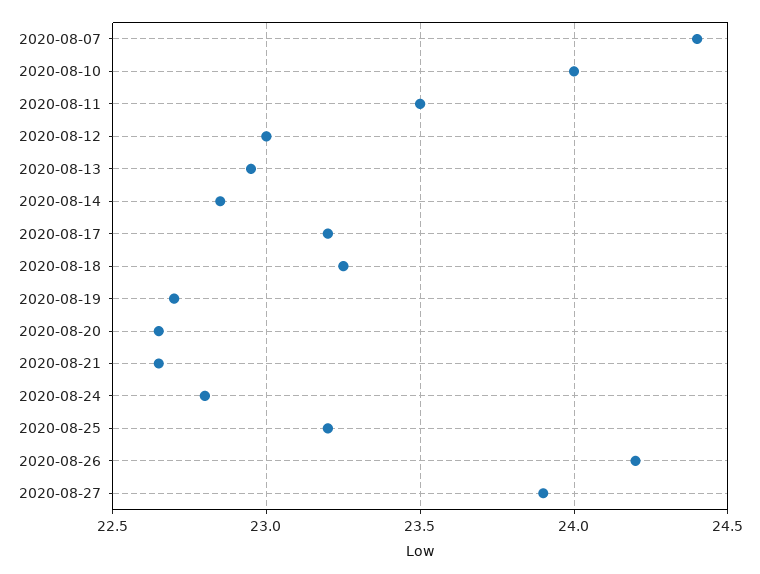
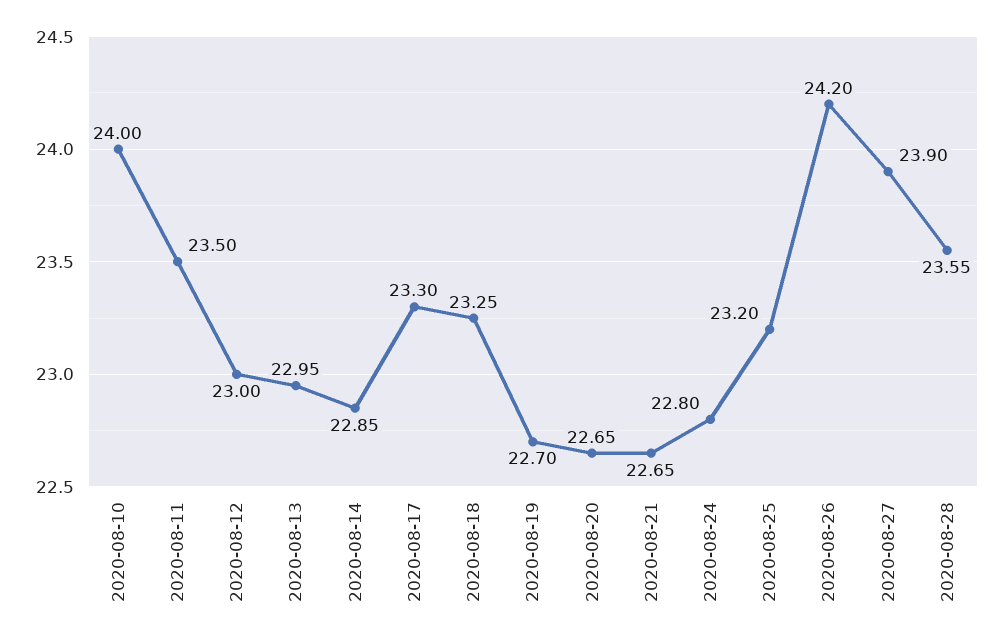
2020-08-07: 24.4 -> none
2020-08-17: 23.2 -> 23.3
2020-08-28: none -> 23.55

